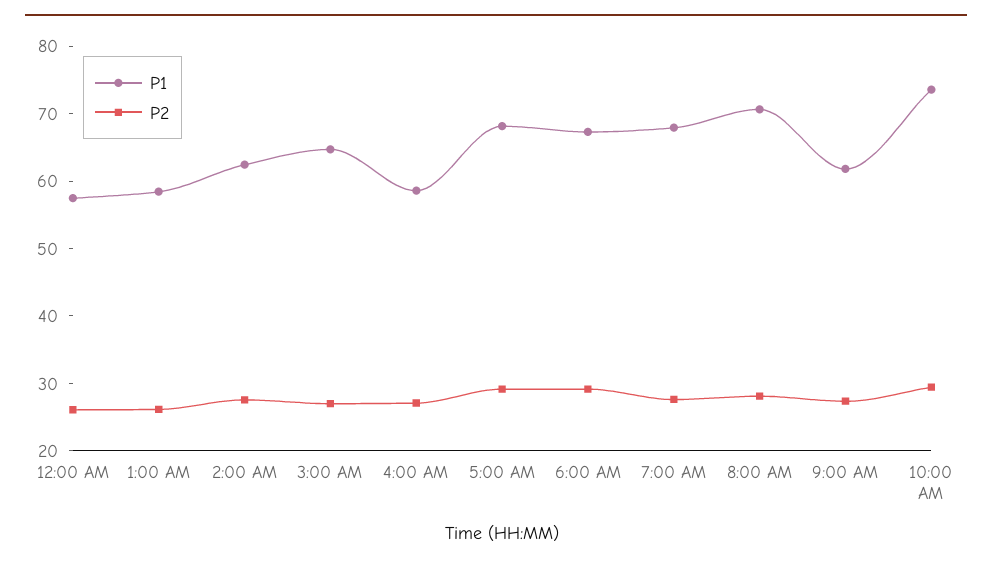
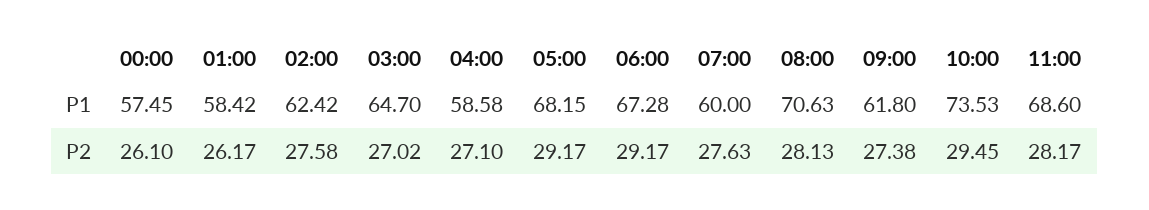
P1, 7:00 AM: 68 -> 60
P1, 11:00: none -> 68.6
P2, 11:00: none -> 28.17

